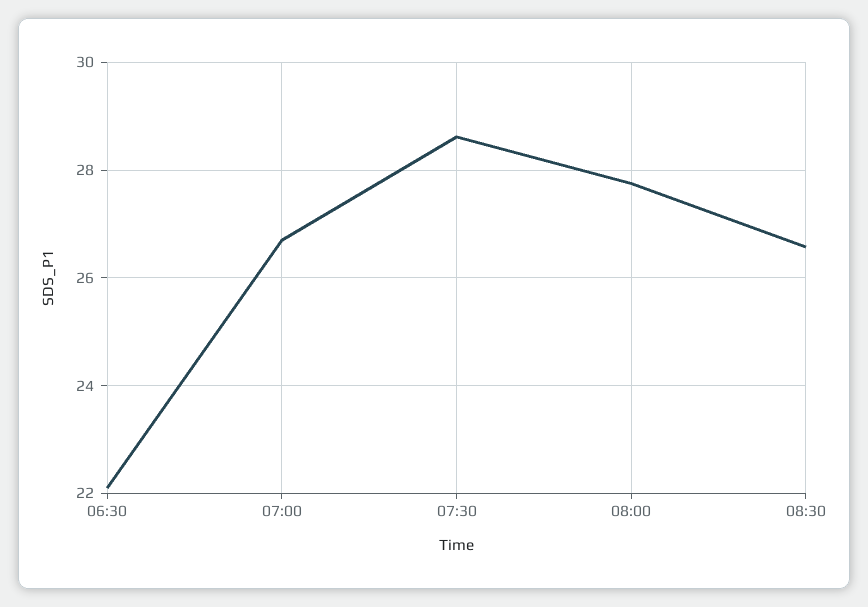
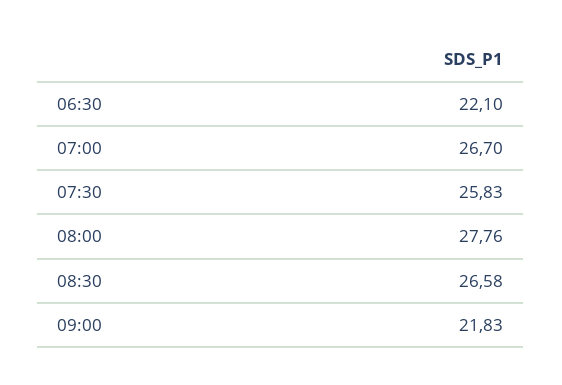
07:30: 28.6 -> 25.83
09:00: none -> 21.83

